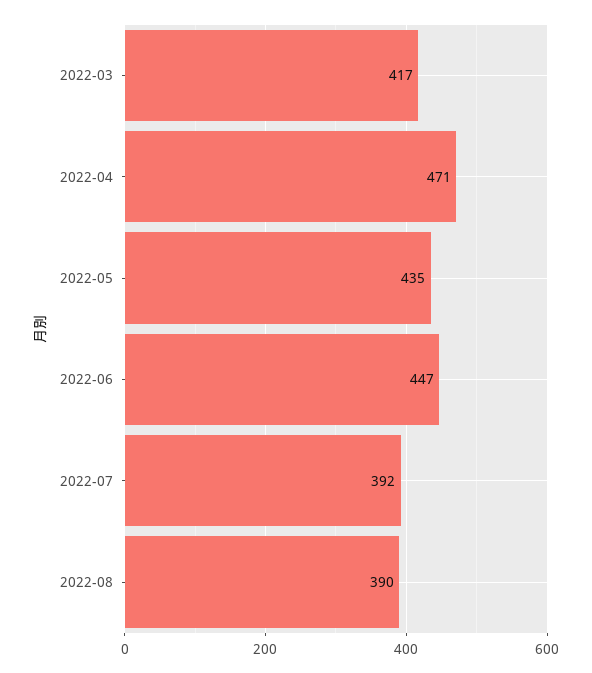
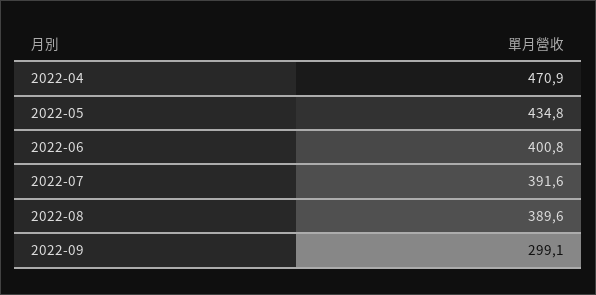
2022-03: 417 -> none
2022-06: 447 -> 400.8
2022-09: none -> 299.1

